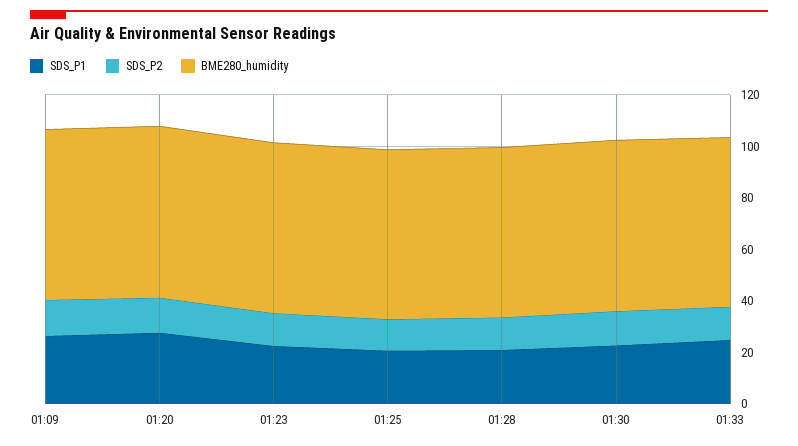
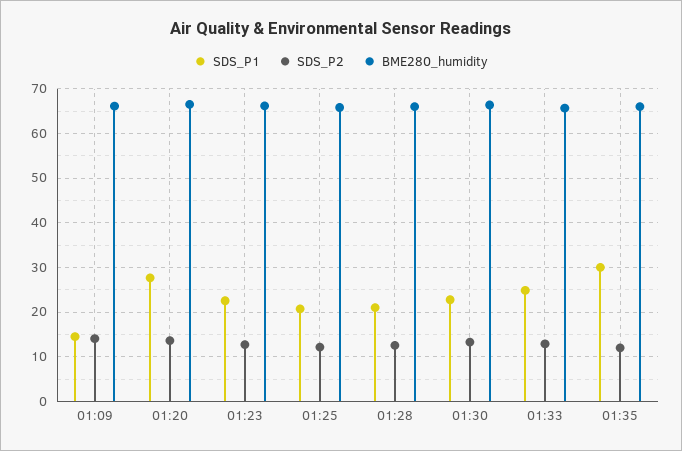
SDS_P1, 01:09: 25 -> 14
SDS_P1, 01:35: none -> 30
SDS_P2, 01:35: none -> 12
BME280_humidity, 01:35: none -> 66

